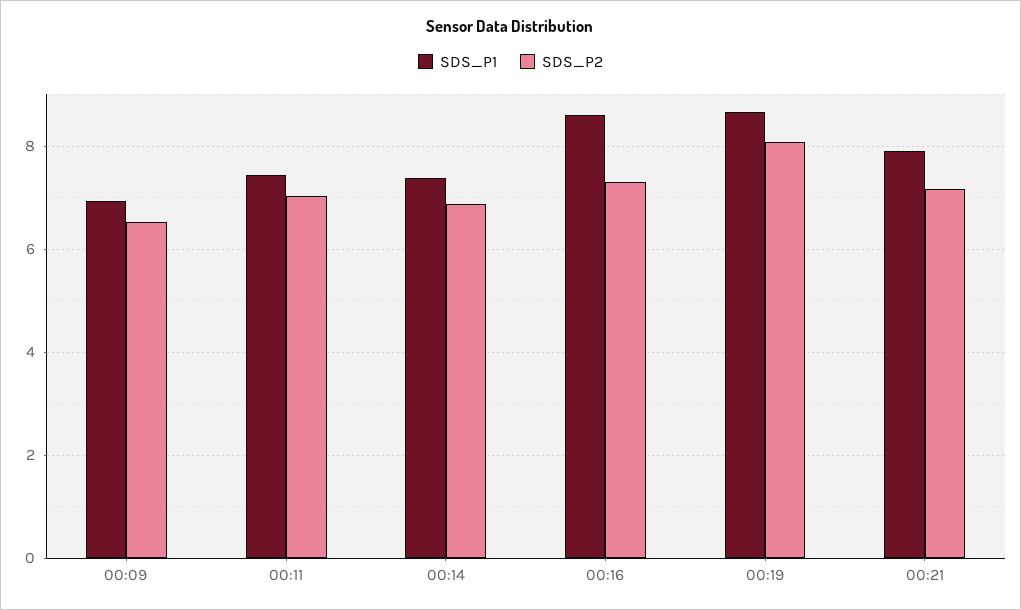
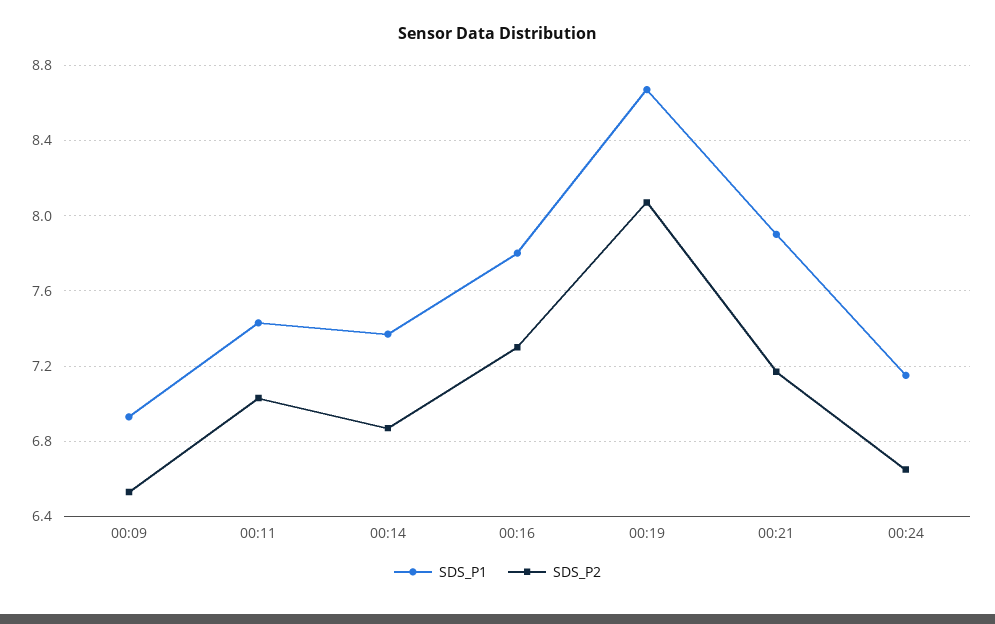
SDS_P1, 00:16: 8.6 -> 7.8
SDS_P1, 00:24: none -> 7.15
SDS_P2, 00:24: none -> 6.65

